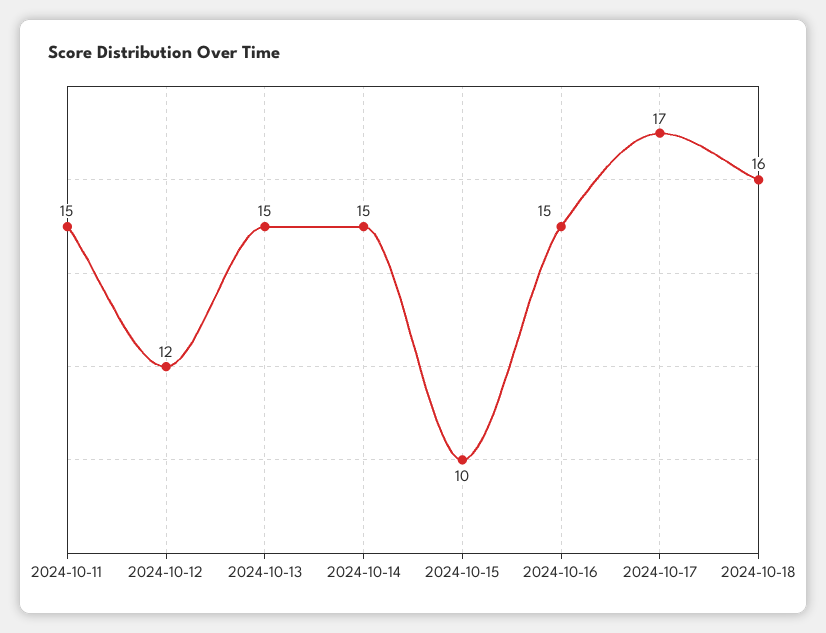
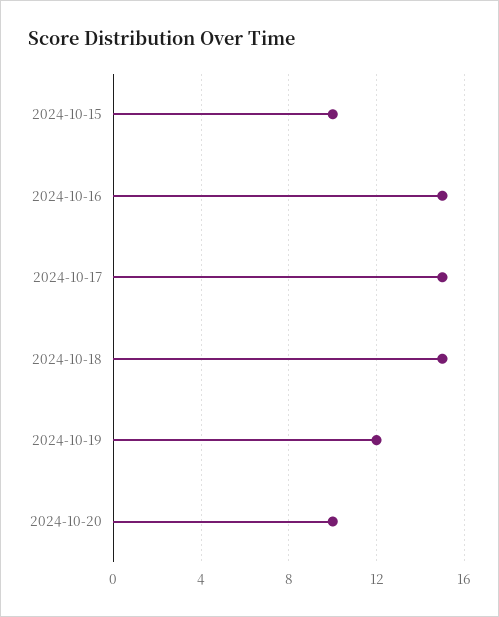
2024-10-11: 15 -> none
2024-10-12: 12 -> none
2024-10-13: 15 -> none
2024-10-14: 15 -> none
2024-10-17: 17 -> 15
2024-10-18: 16 -> 15
2024-10-19: none -> 12
2024-10-20: none -> 10

